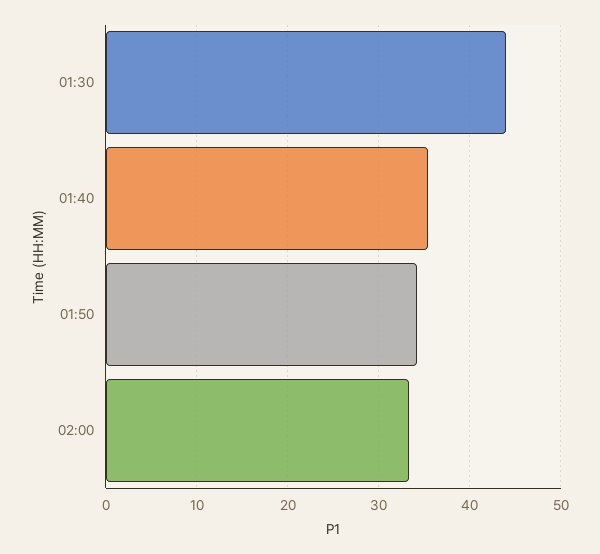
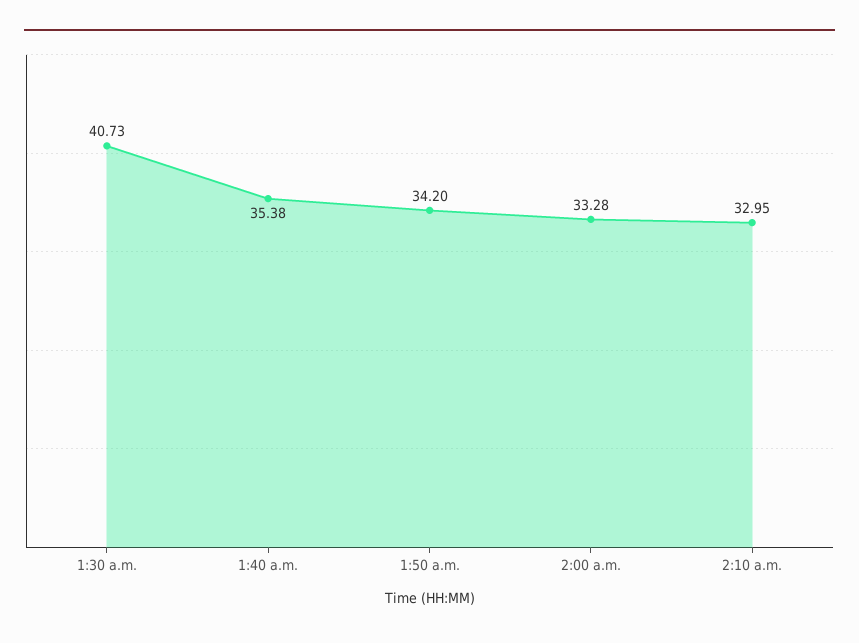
01:30: 44 -> 40.73
2:10 a.m.: none -> 32.95

